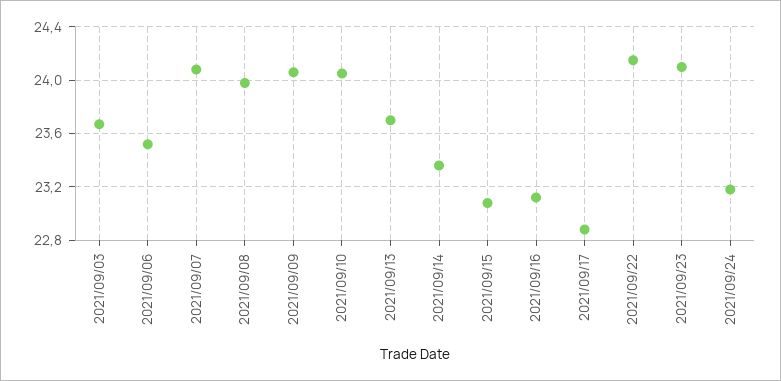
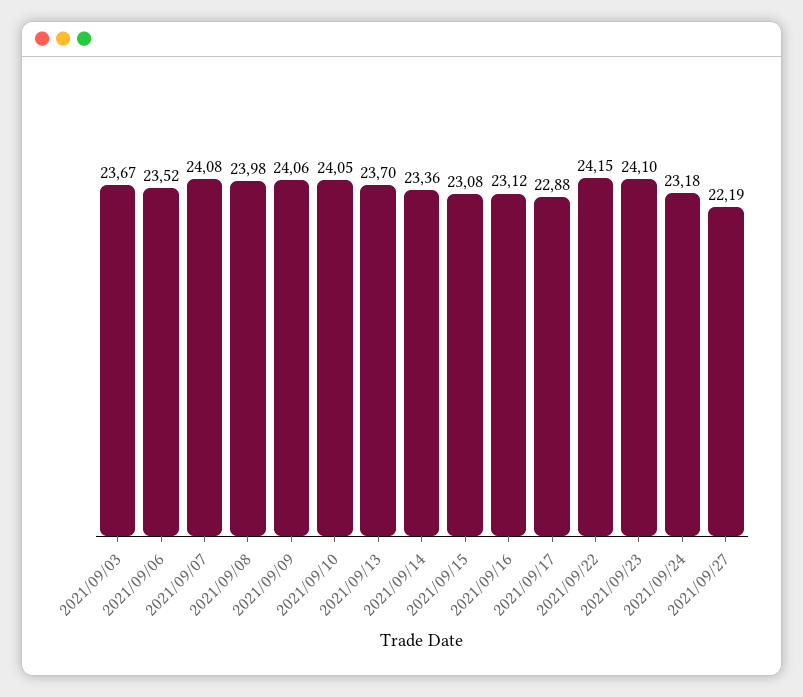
2021/09/27: none -> 22.19

